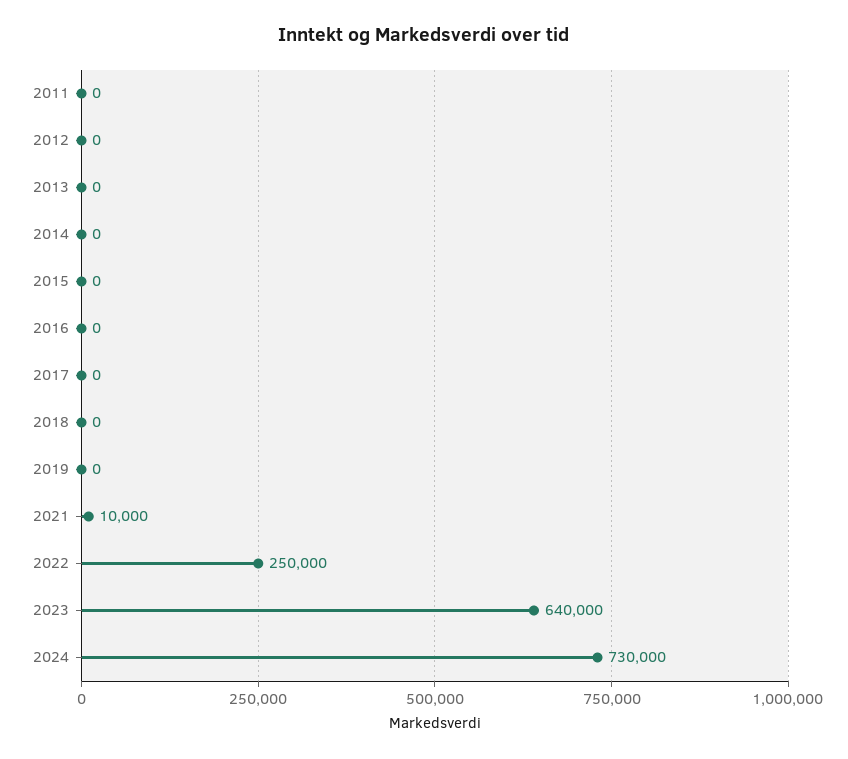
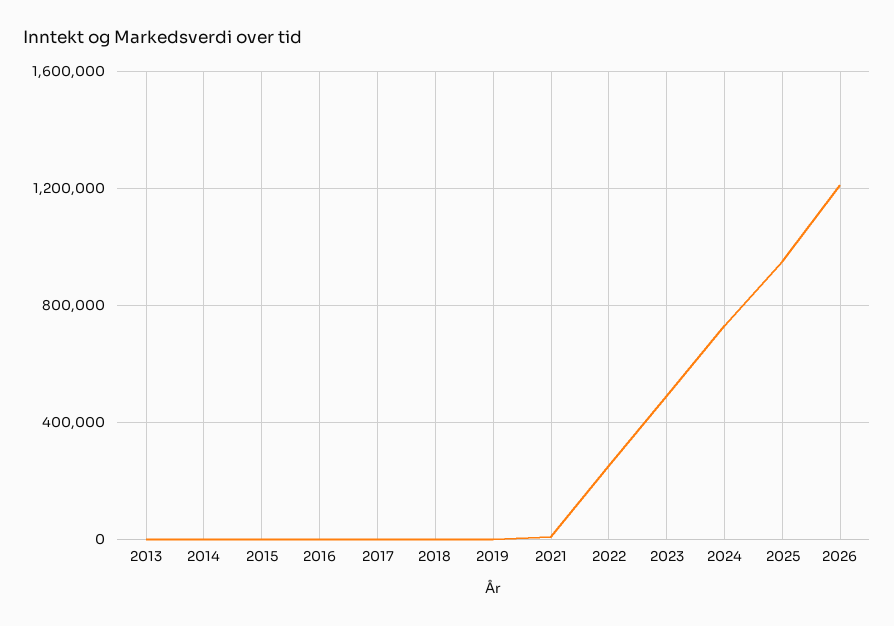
2011: 0 -> none
2012: 0 -> none
2023: 640000 -> 500000
2025: none -> 950000
2026: none -> 1200000

